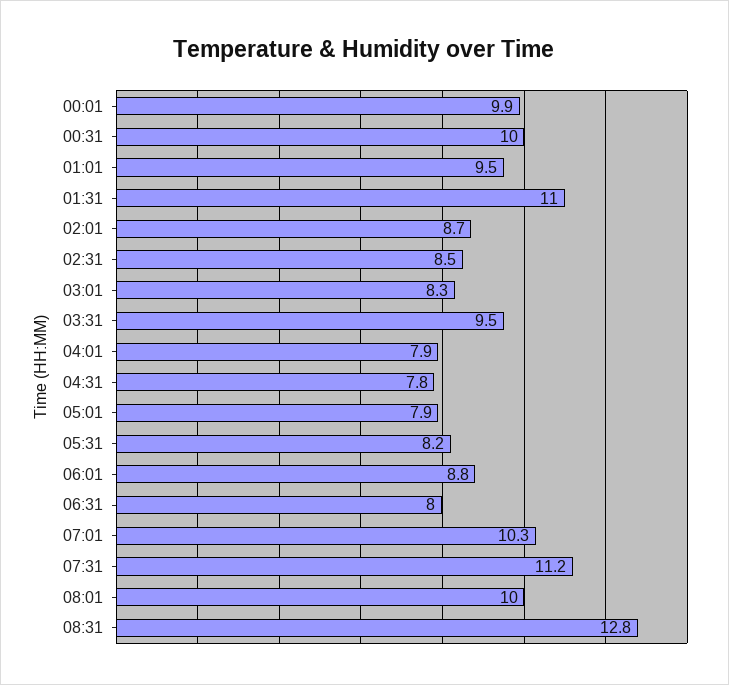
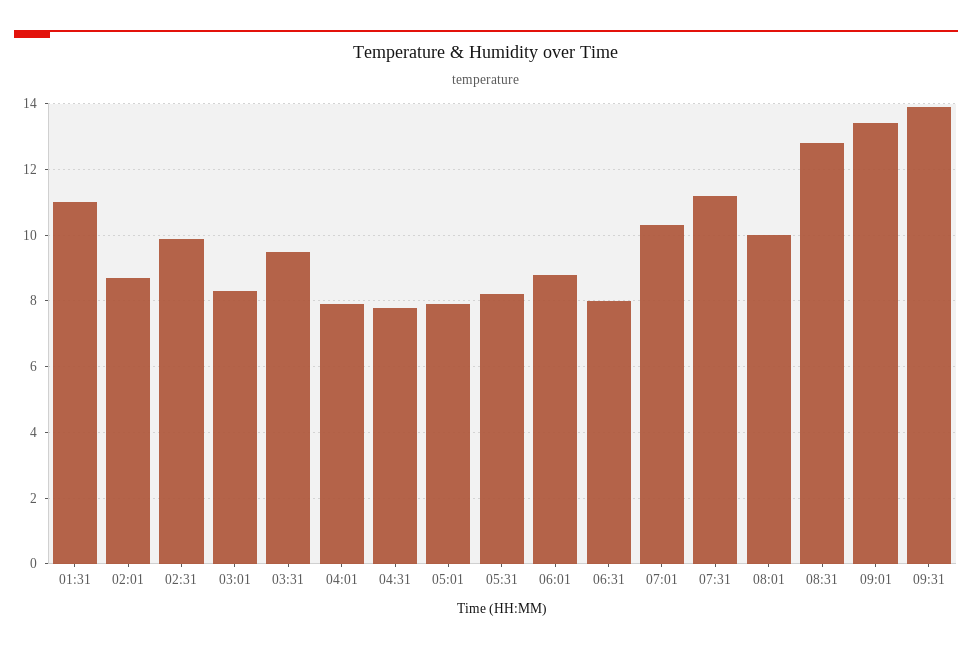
00:01: 9.9 -> none
00:31: 10 -> none
01:01: 9.5 -> none
02:31: 8.5 -> 10
09:01: none -> 13.5
09:31: none -> 14

